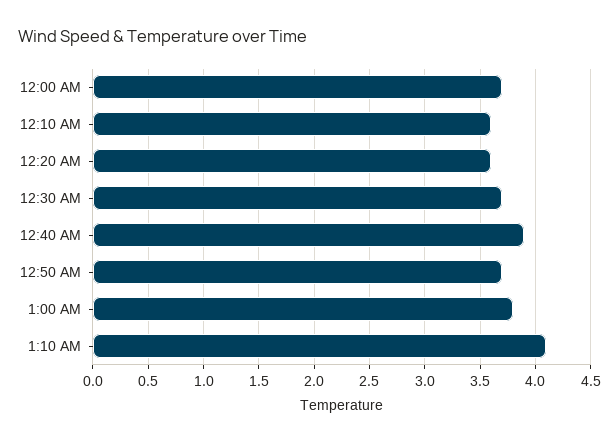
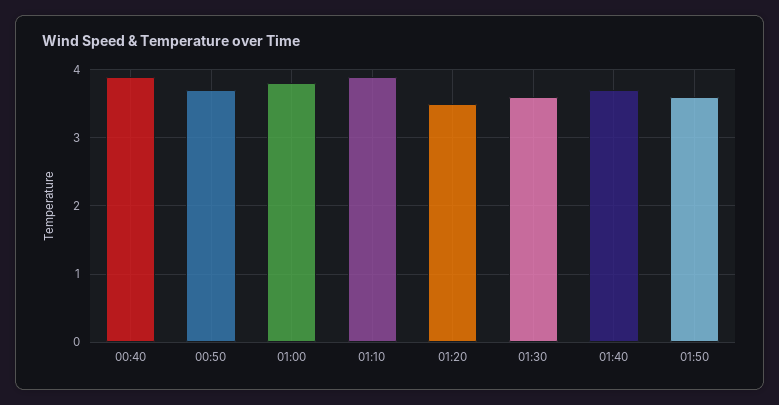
12:00 AM: 3.7 -> none
12:10 AM: 3.6 -> none
12:20 AM: 3.6 -> none
12:30 AM: 3.7 -> none
1:10 AM: 4.1 -> 3.9
01:20: none -> 3.5
01:30: none -> 3.6
01:40: none -> 3.7
01:50: none -> 3.6

